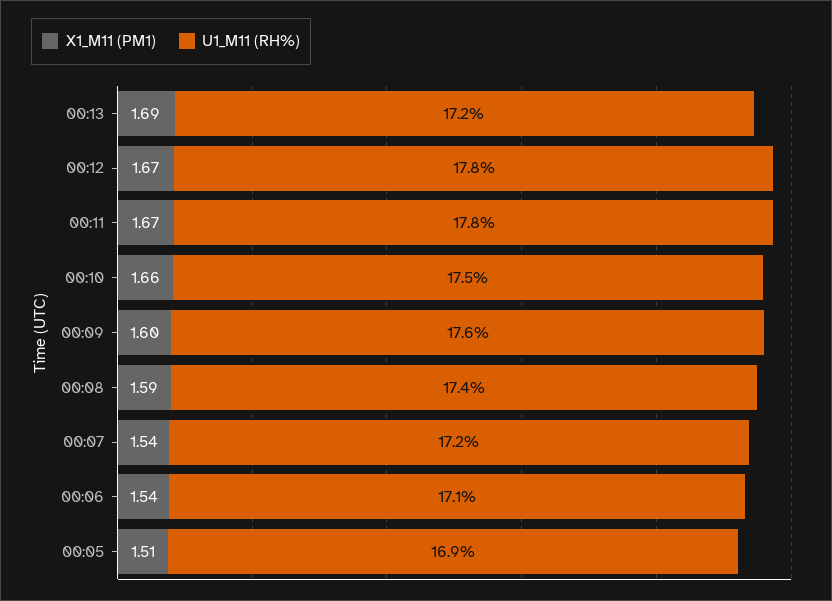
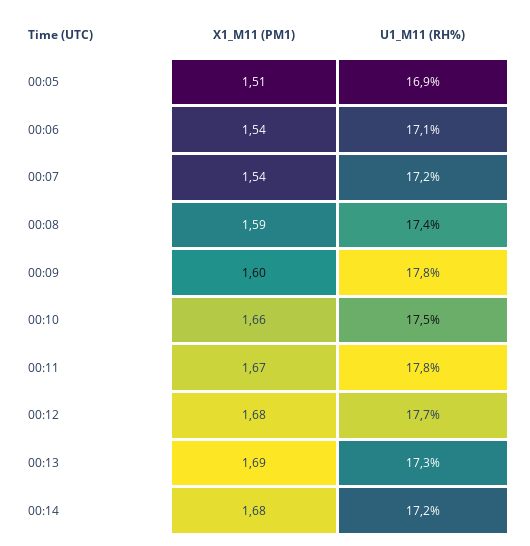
U1_M11 (RH%), 00:13: 17.2 -> 17.3
X1_M11 (PM1), 00:12: 1.67 -> 1.68
U1_M11 (RH%), 00:12: 17.8 -> 17.7
U1_M11 (RH%), 00:09: 17.6 -> 17.8
X1_M11 (PM1), 00:14: none -> 1.68
U1_M11 (RH%), 00:14: none -> 17.2

